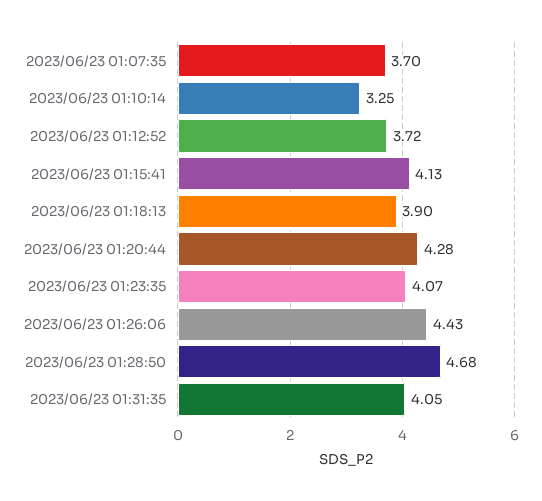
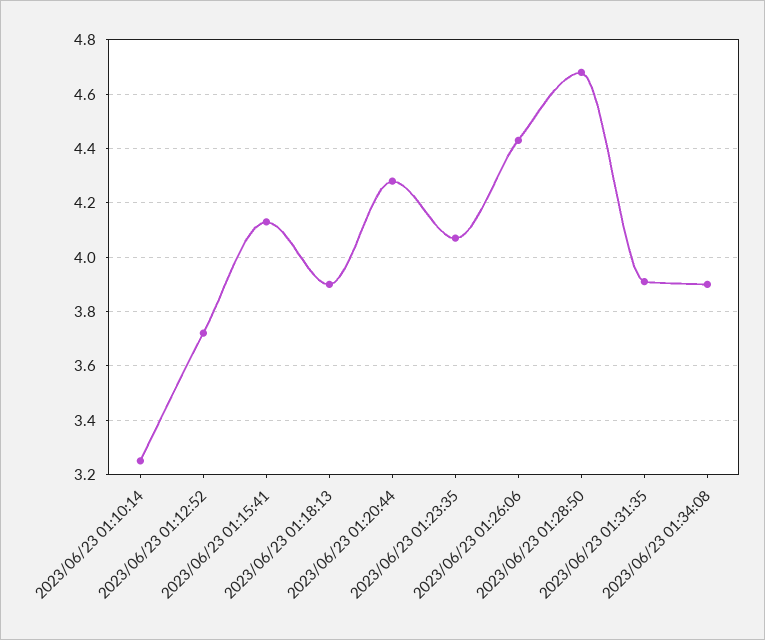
2023/06/23 01:07:35: 3.7 -> none
2023/06/23 01:31:35: 4.05 -> 3.9
2023/06/23 01:34:08: none -> 3.9

